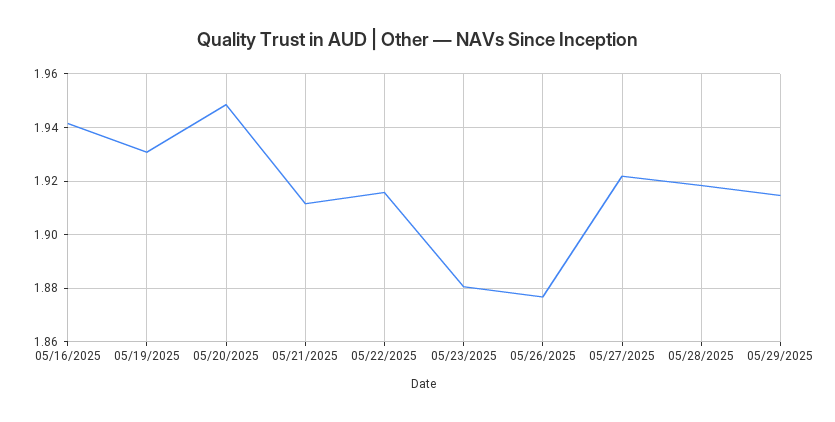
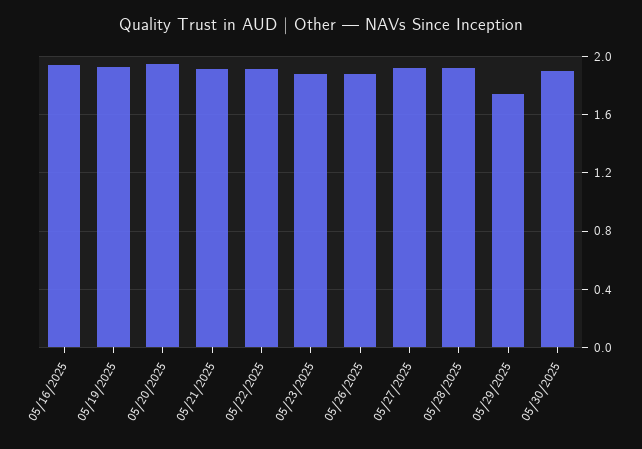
05/29/2025: 1.915 -> 1.75
05/30/2025: none -> 1.9

